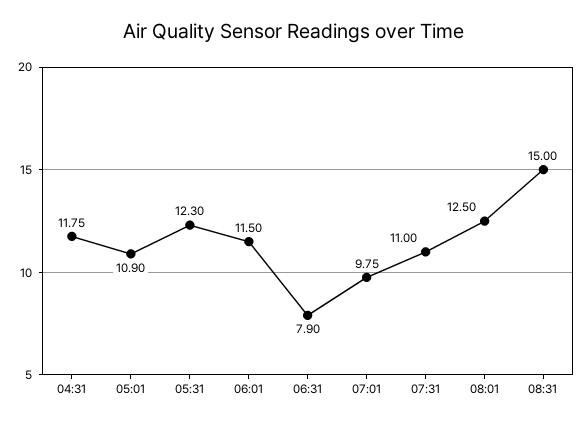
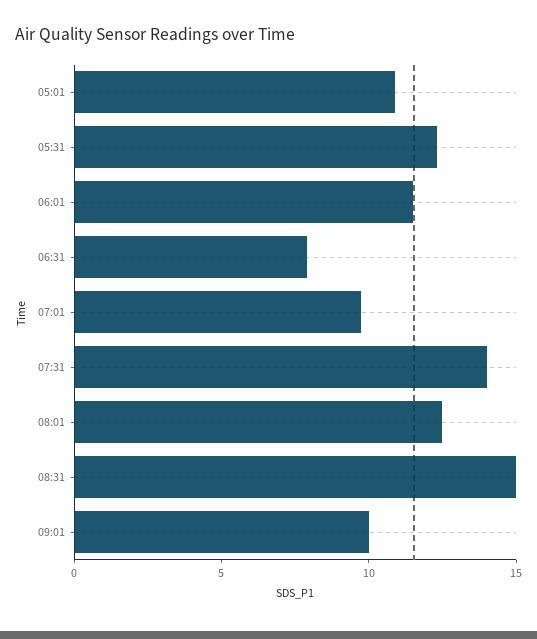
04:31: 11.75 -> none
07:31: 11 -> 14
09:01: none -> 10

